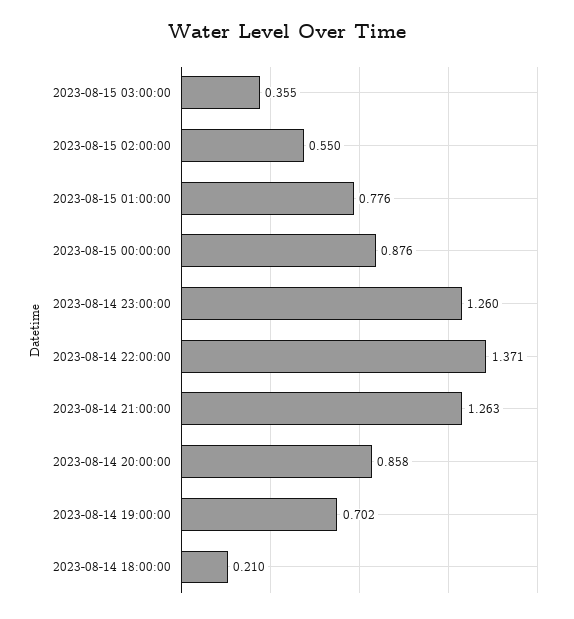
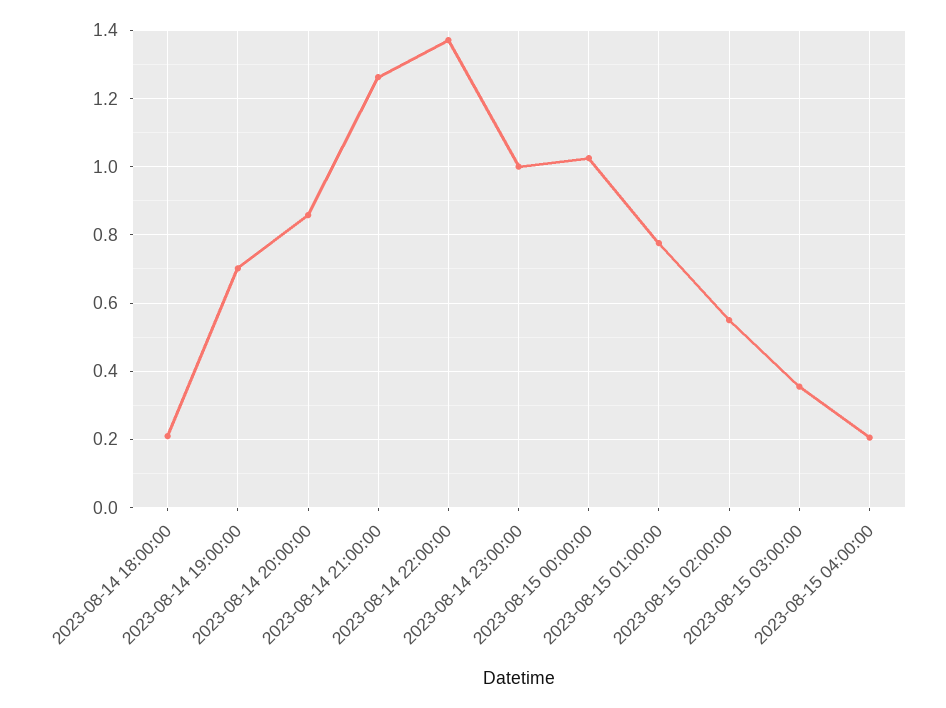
2023-08-15 00:00:00: 0.876 -> 1.02
2023-08-14 23:00:00: 1.26 -> 1
2023-08-15 04:00:00: none -> 0.2

